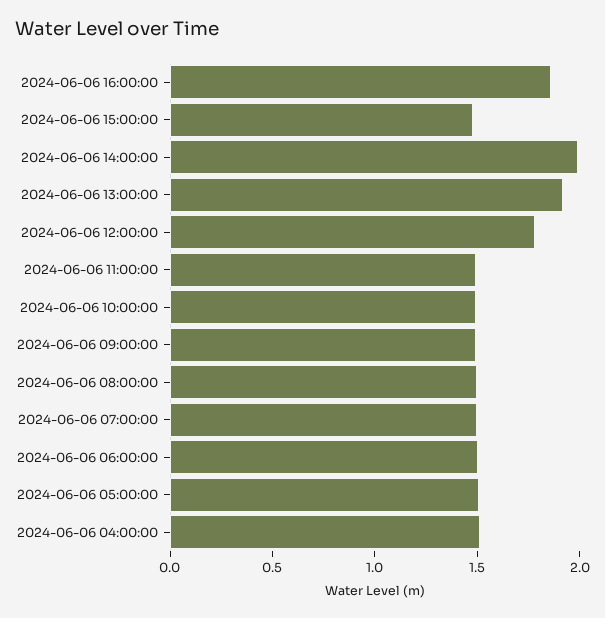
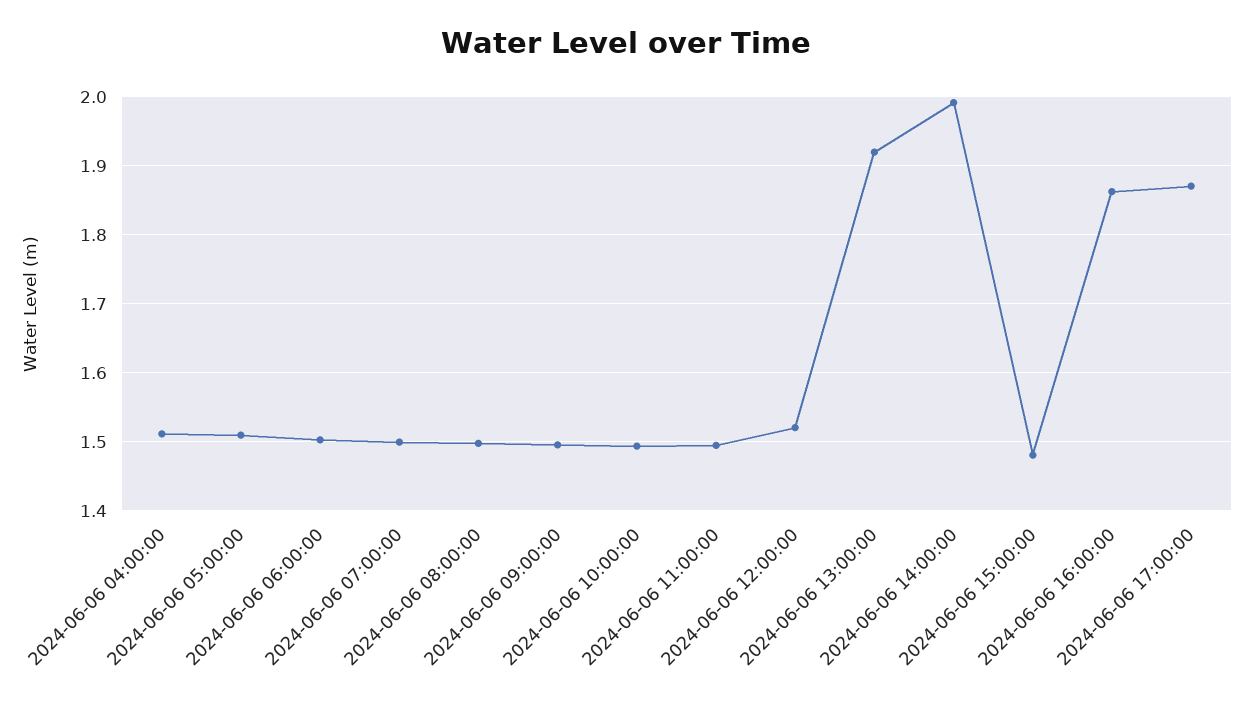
2024-06-06 12:00:00: 1.8 -> 1.52
2024-06-06 17:00:00: none -> 1.87

